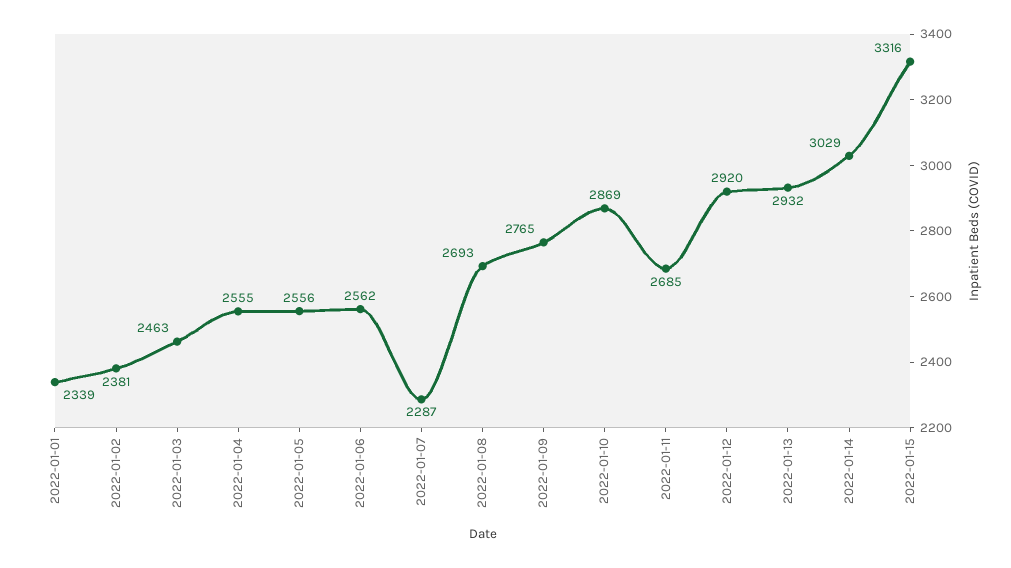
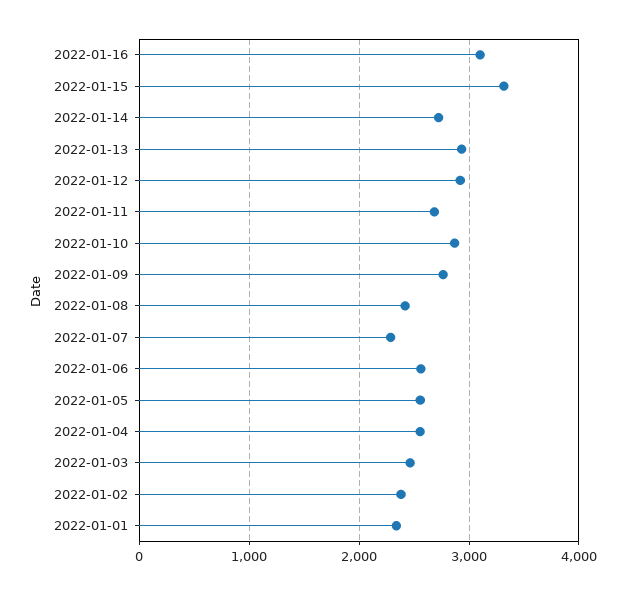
2022-01-08: 2693 -> 2400
2022-01-14: 3029 -> 2700
2022-01-16: none -> 3100

